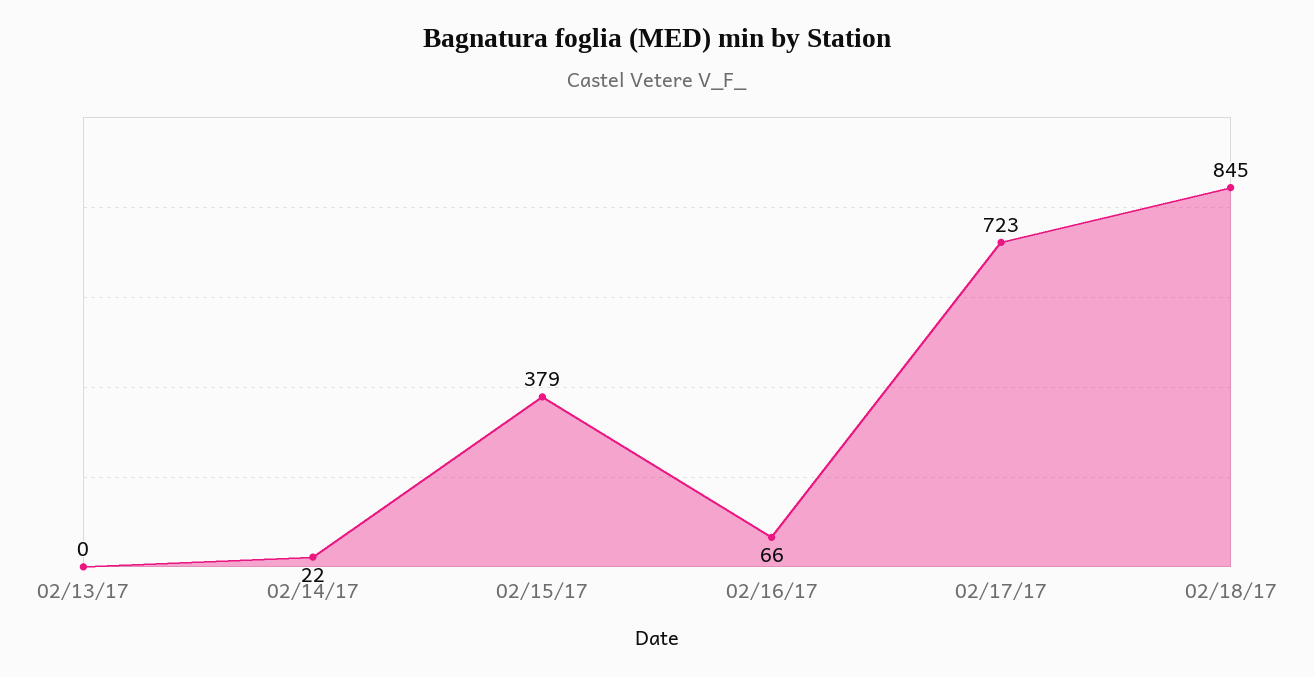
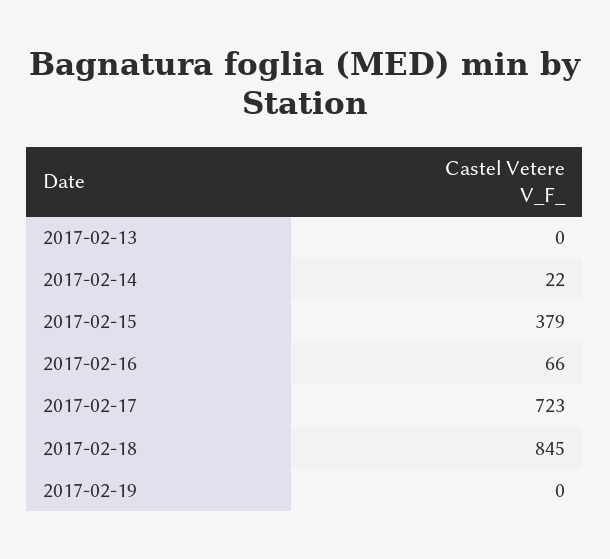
2017-02-19: none -> 0

